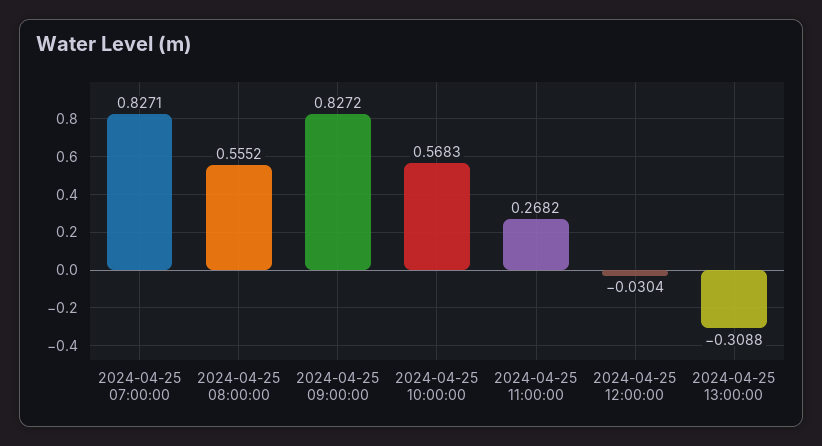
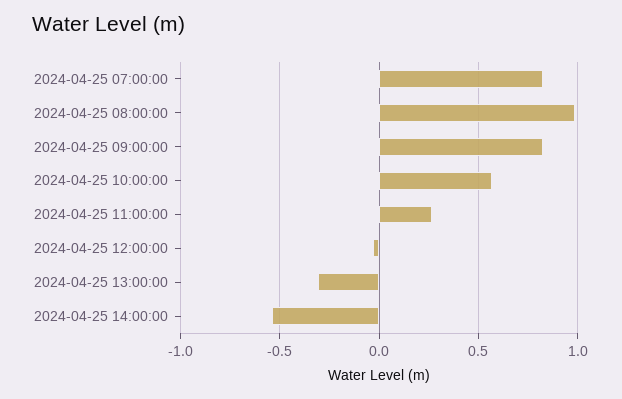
2024-04-25 08:00:00: 0.5552 -> 1
2024-04-25 14:00:00: none -> -0.55

